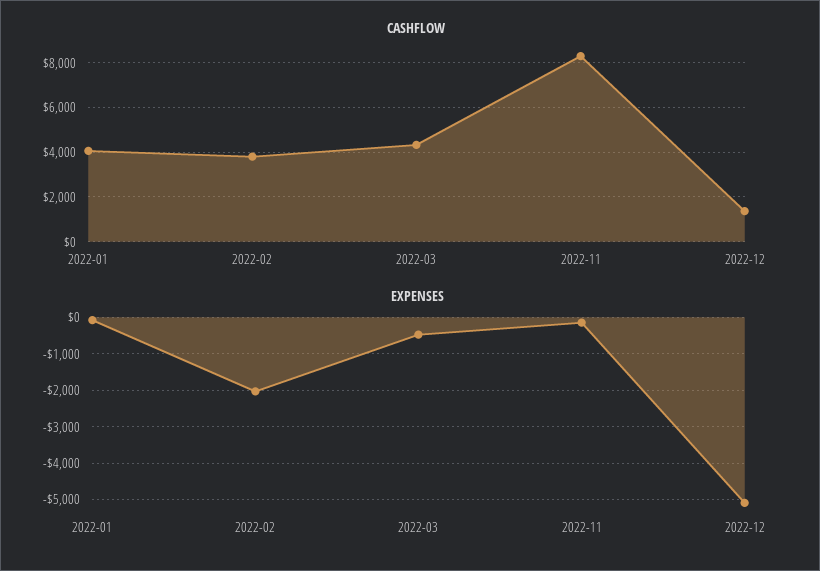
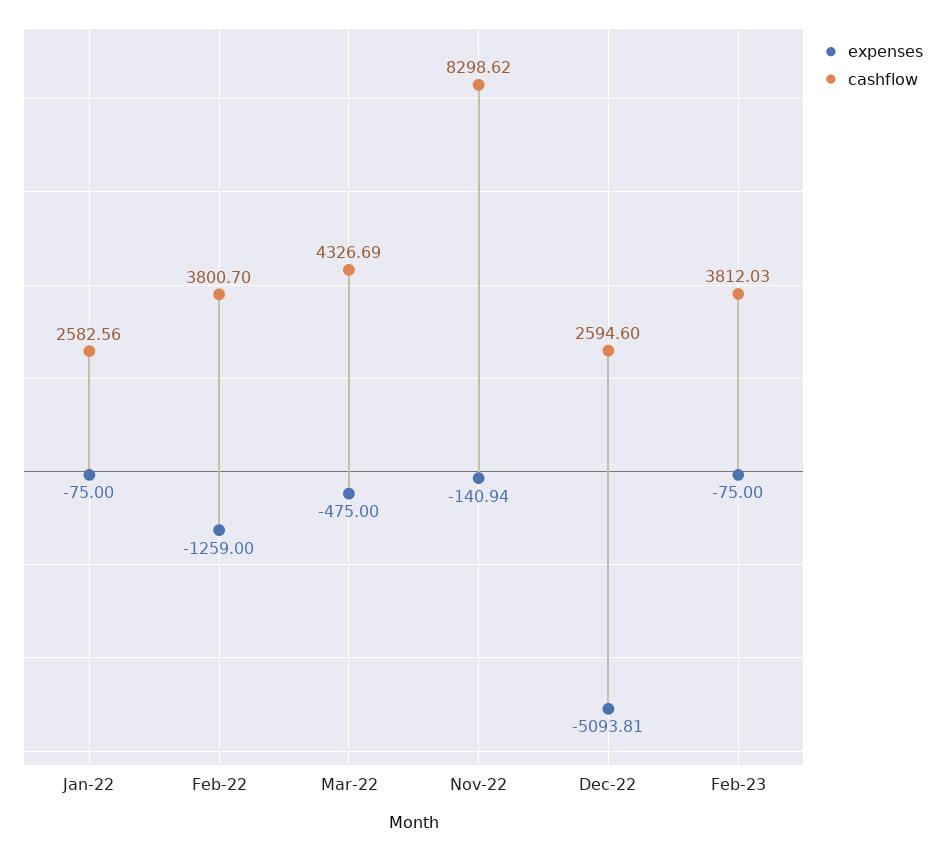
CASHFLOW, 2022-01: 4000 -> 2582.56
CASHFLOW, 2022-12: 1500 -> 2594.6
EXPENSES, 2022-02: -2000 -> -1259
EXPENSES, Feb-23: none -> -75
CASHFLOW, Feb-23: none -> 3812.03

